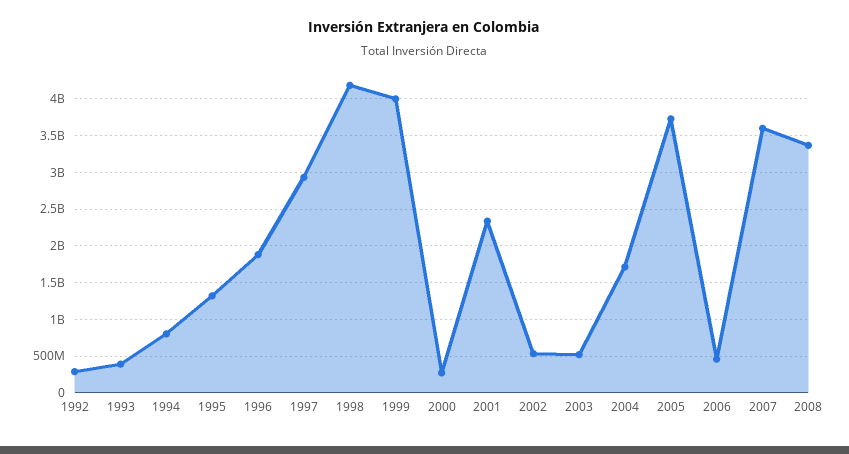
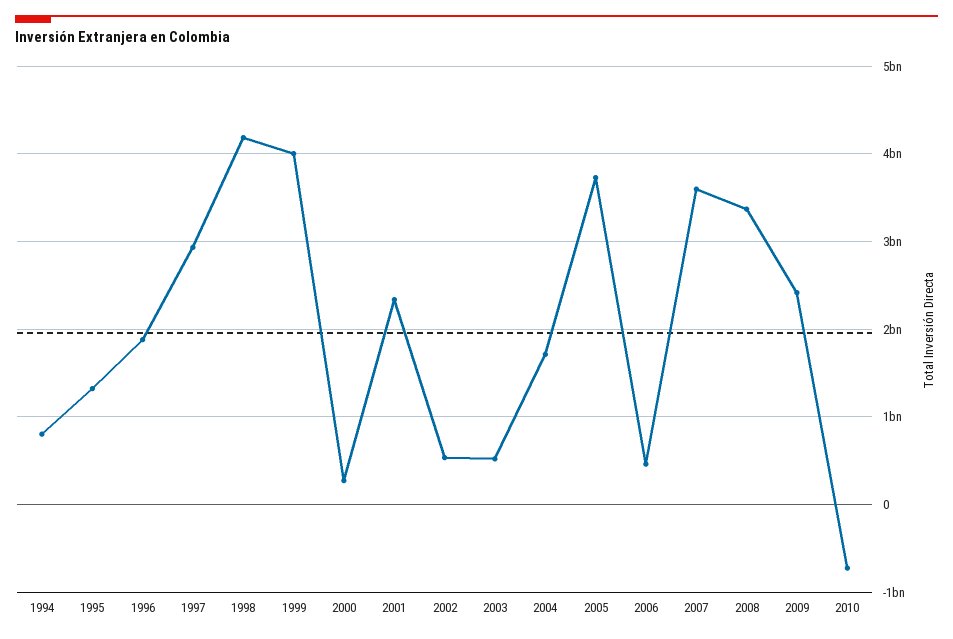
1992: 300000000 -> none
1993: 400000000 -> none
2009: none -> 2400000000
2010: none -> -700000000

